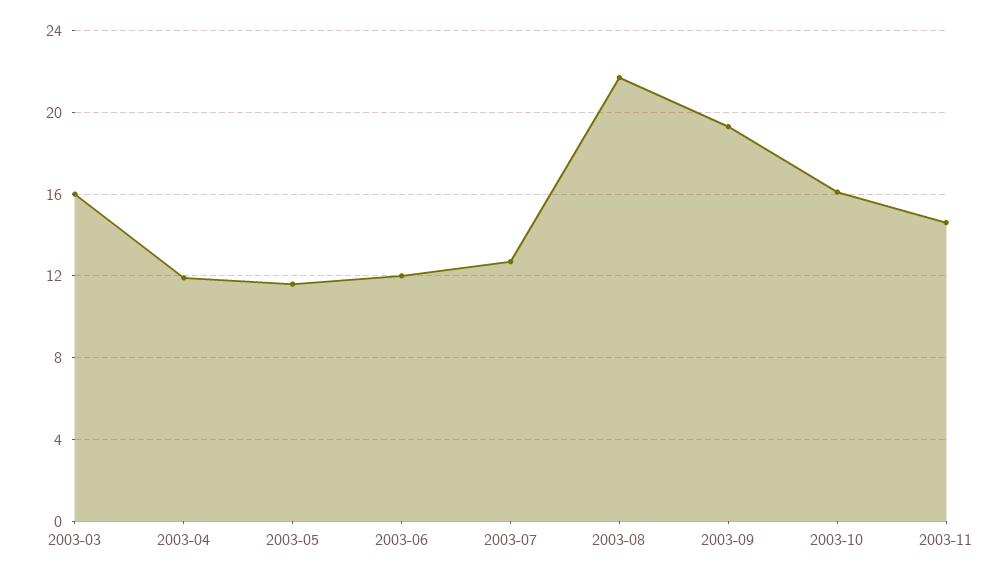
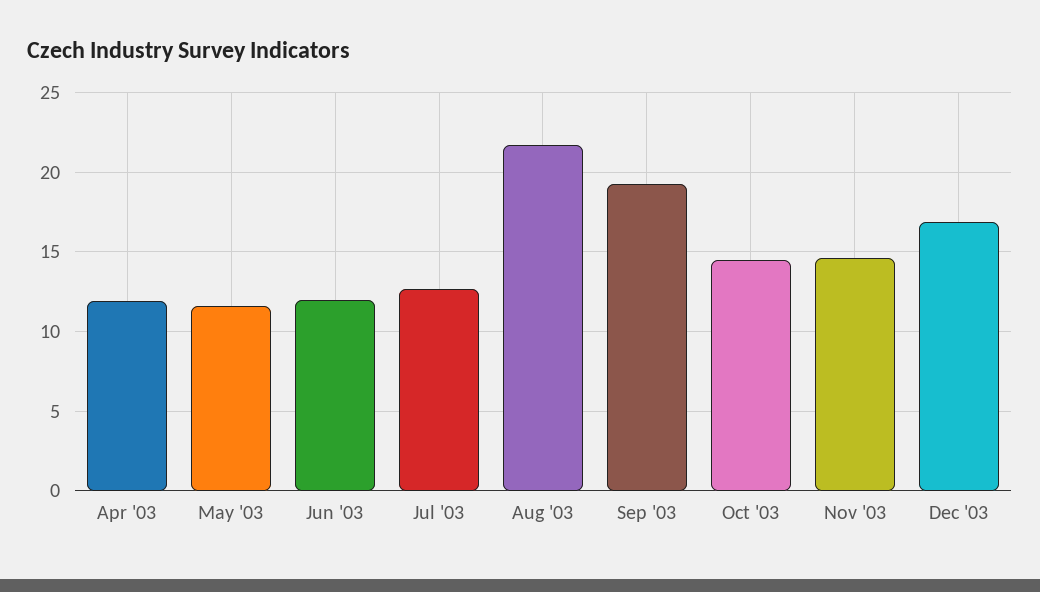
2003-03: 16 -> none
2003-10: 16 -> 14.5
Dec '03: none -> 17

